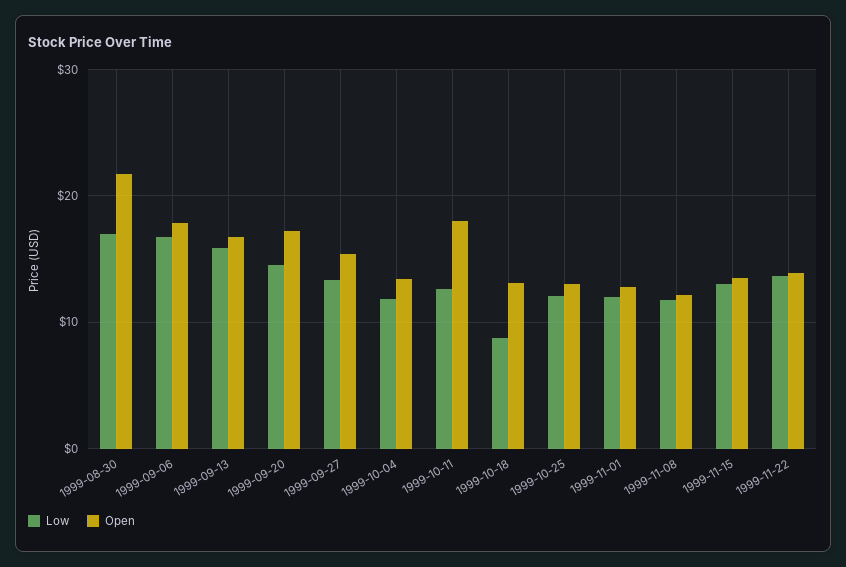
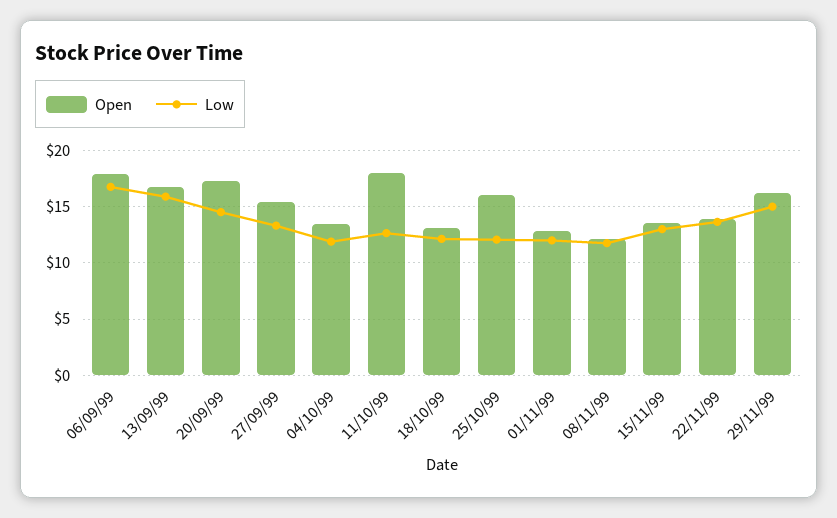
Low, 1999-08-30: 17 -> none
Open, 1999-08-30: 22 -> none
Low, 1999-10-18: 9 -> 12
Open, 1999-10-25: 13 -> 16
Open, 29/11/99: none -> 16
Low, 29/11/99: none -> 15

